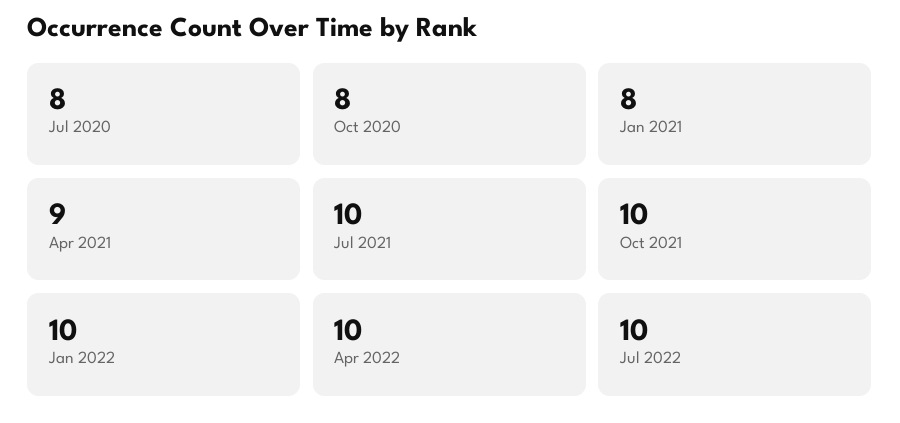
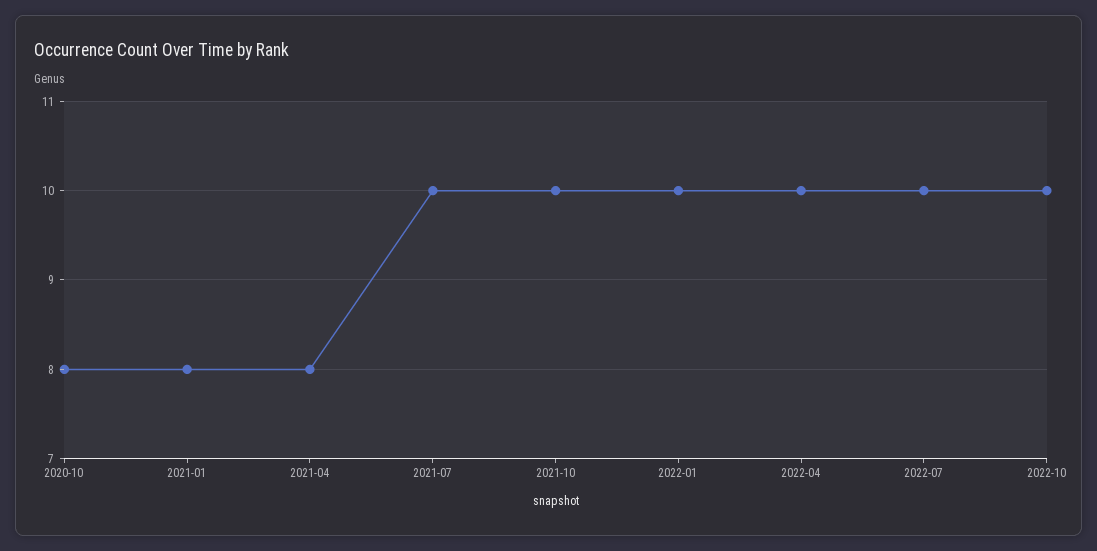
Jul 2020: 8 -> none
Apr 2021: 9 -> 8
2022-10: none -> 10

